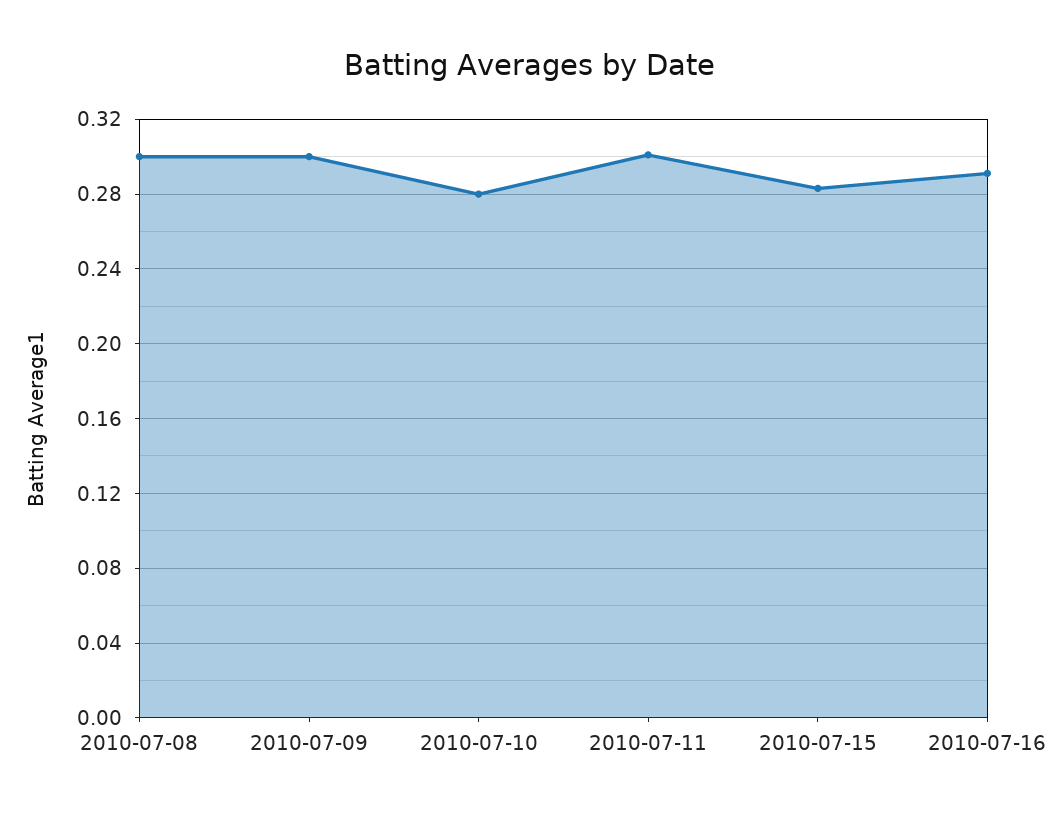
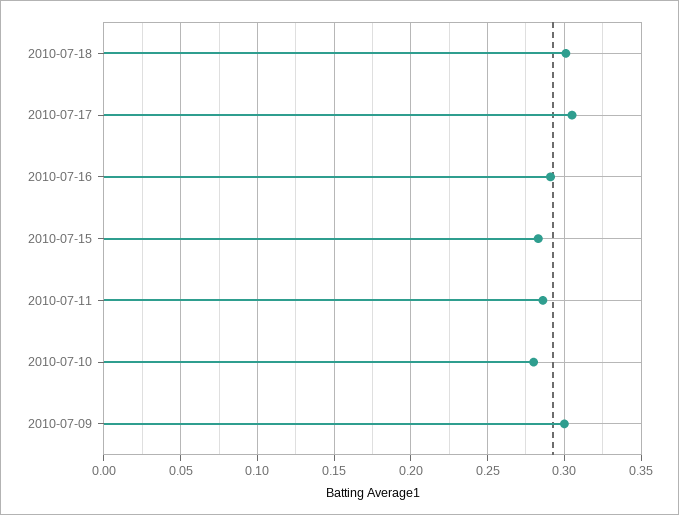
2010-07-08: 0.3 -> none
2010-07-11: 0.3 -> 0.285
2010-07-18: none -> 0.3
2010-07-17: none -> 0.305

